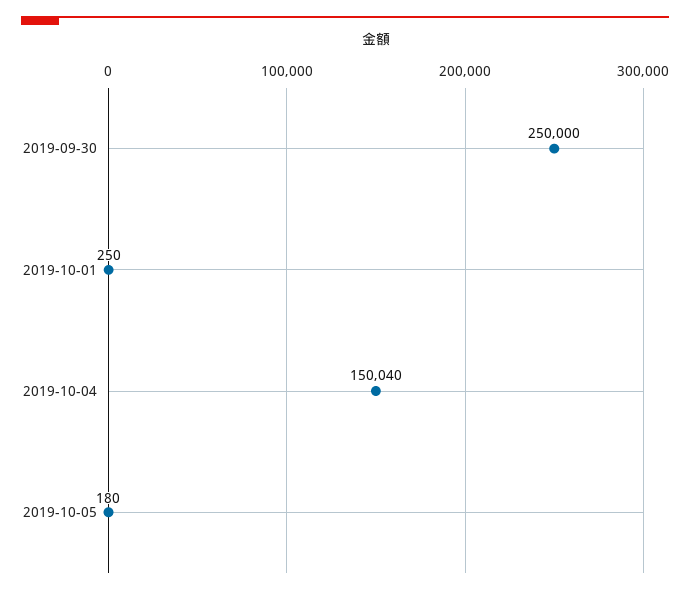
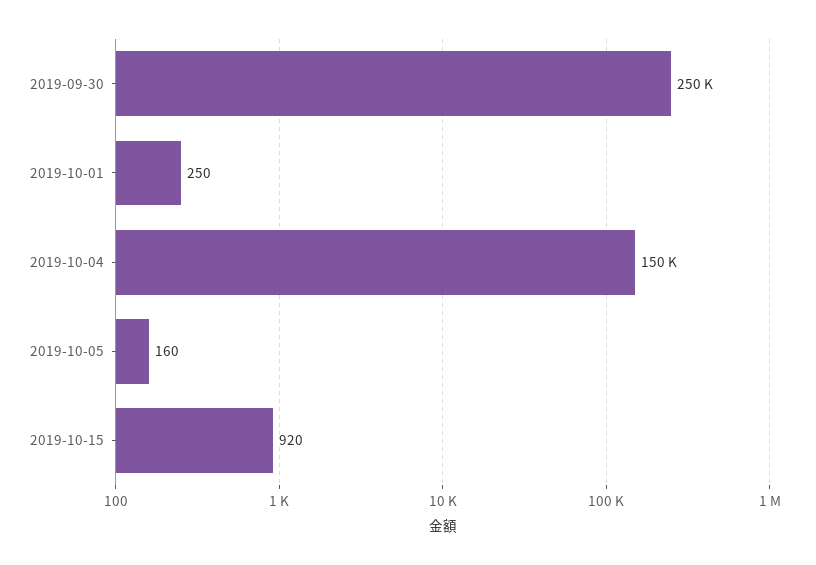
2019-10-04: 150040 -> 150000
2019-10-05: 180 -> 160
2019-10-15: none -> 920

